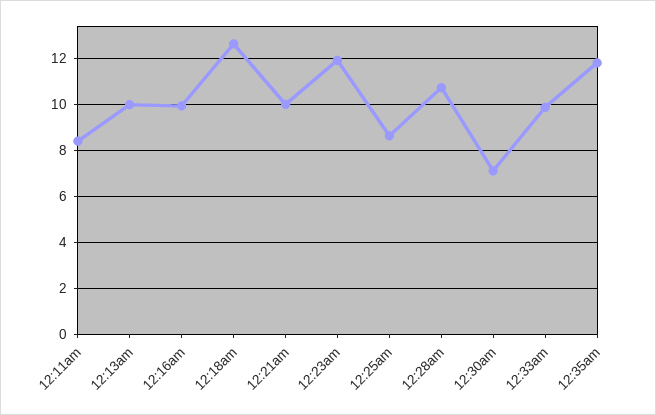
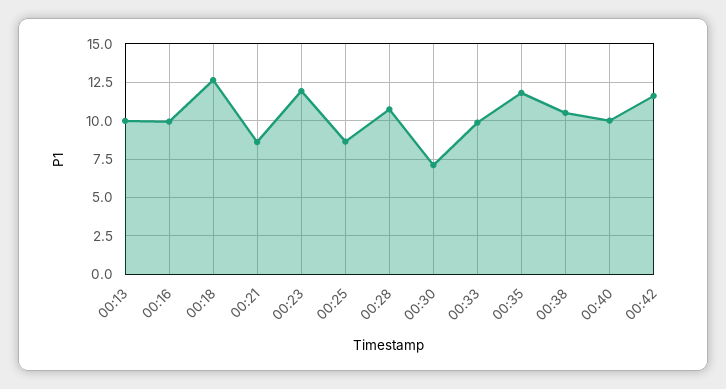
12:11am: 8.5 -> none
12:21am: 10 -> 8.5
00:38: none -> 10.5
00:40: none -> 10
00:42: none -> 11.5

